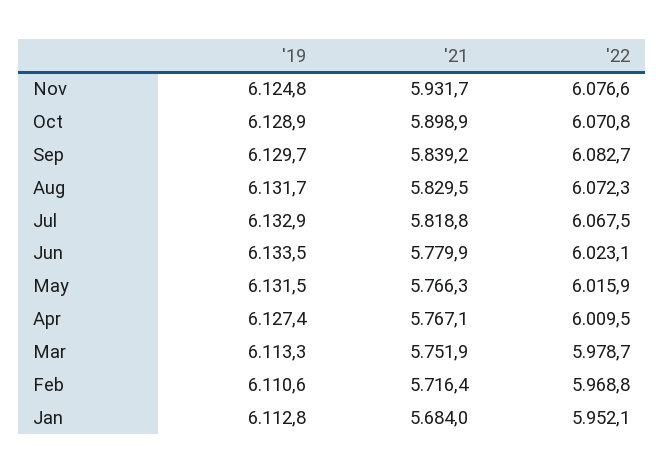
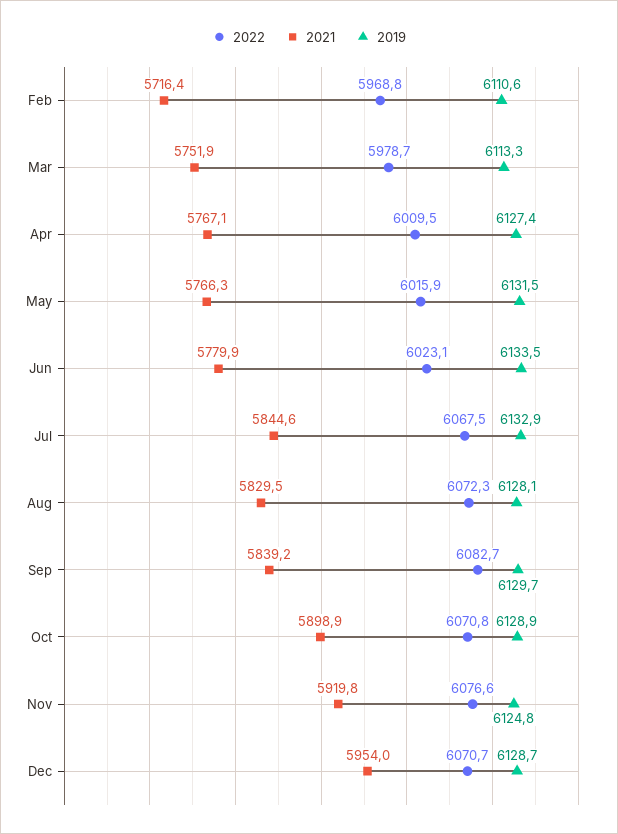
'21, Nov: 5931.7 -> 5919.8
'19, Aug: 6131.7 -> 6128.1
'21, Jul: 5818.8 -> 5844.6
'19, Jan: 6112.8 -> none
'21, Jan: 5684 -> none
'22, Jan: 5952.1 -> none
'22, Dec: none -> 6070.7
'21, Dec: none -> 5954
'19, Dec: none -> 6128.7

